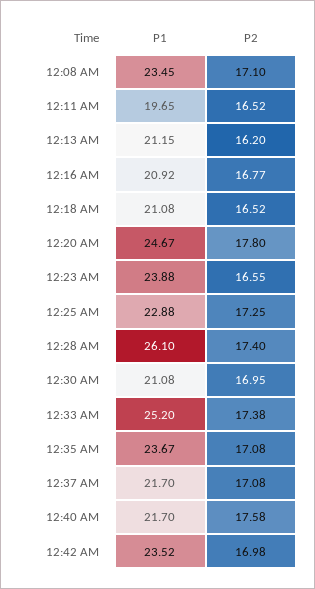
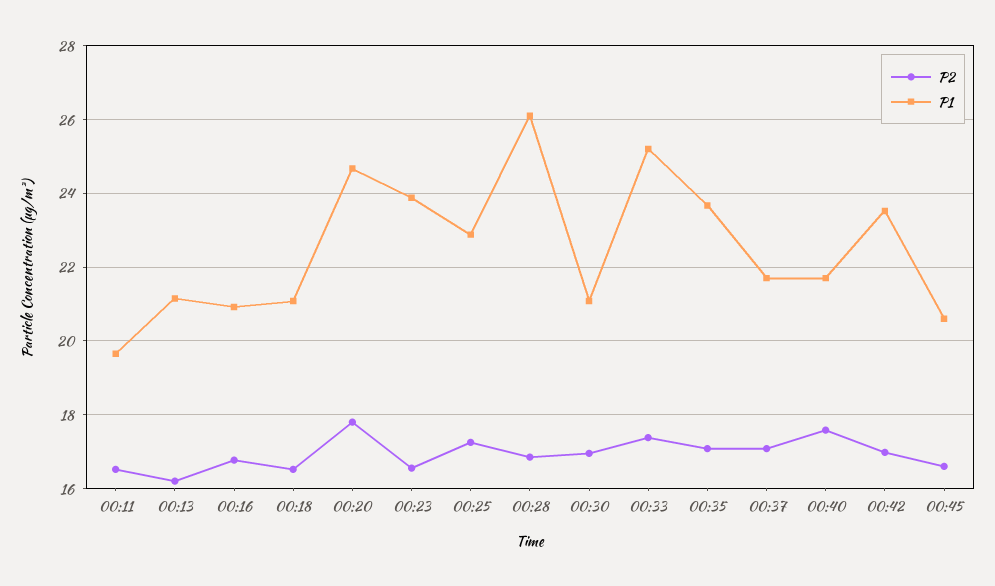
P1, 12:08 AM: 23.45 -> none
P2, 12:08 AM: 17.1 -> none
P2, 12:28 AM: 17.4 -> 16.8
P2, 00:45: none -> 16.6
P1, 00:45: none -> 20.6

